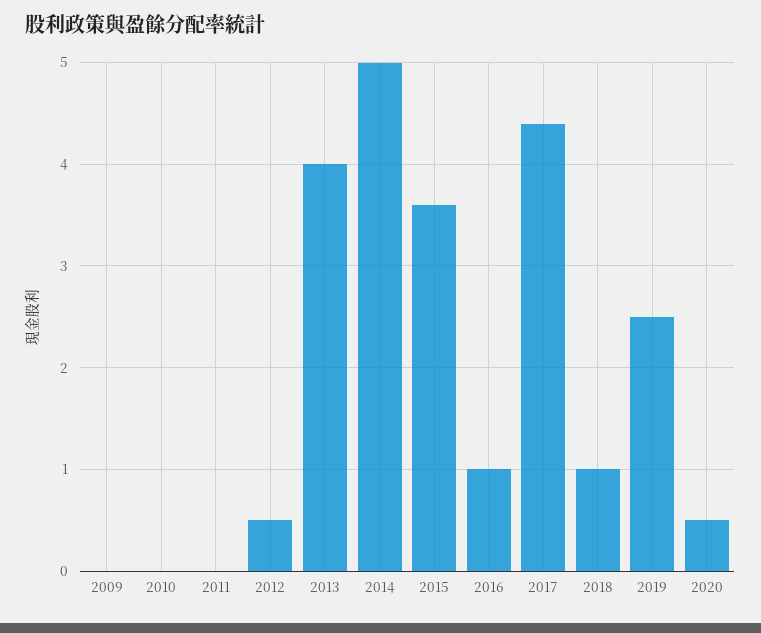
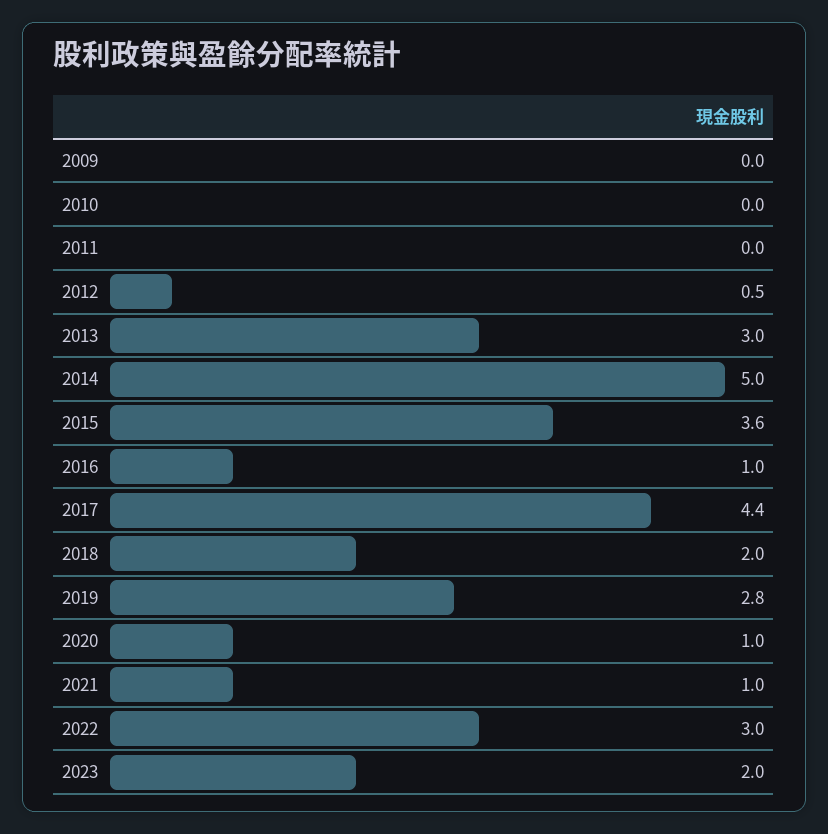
2013: 4 -> 3
2018: 1 -> 2
2019: 2.5 -> 2.8
2020: 0.5 -> 1
2021: none -> 1
2022: none -> 3
2023: none -> 2

